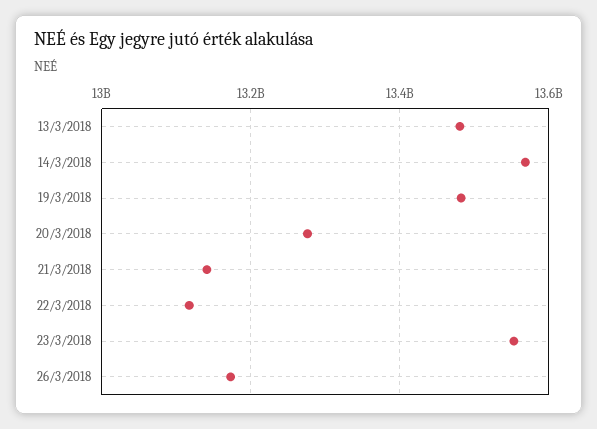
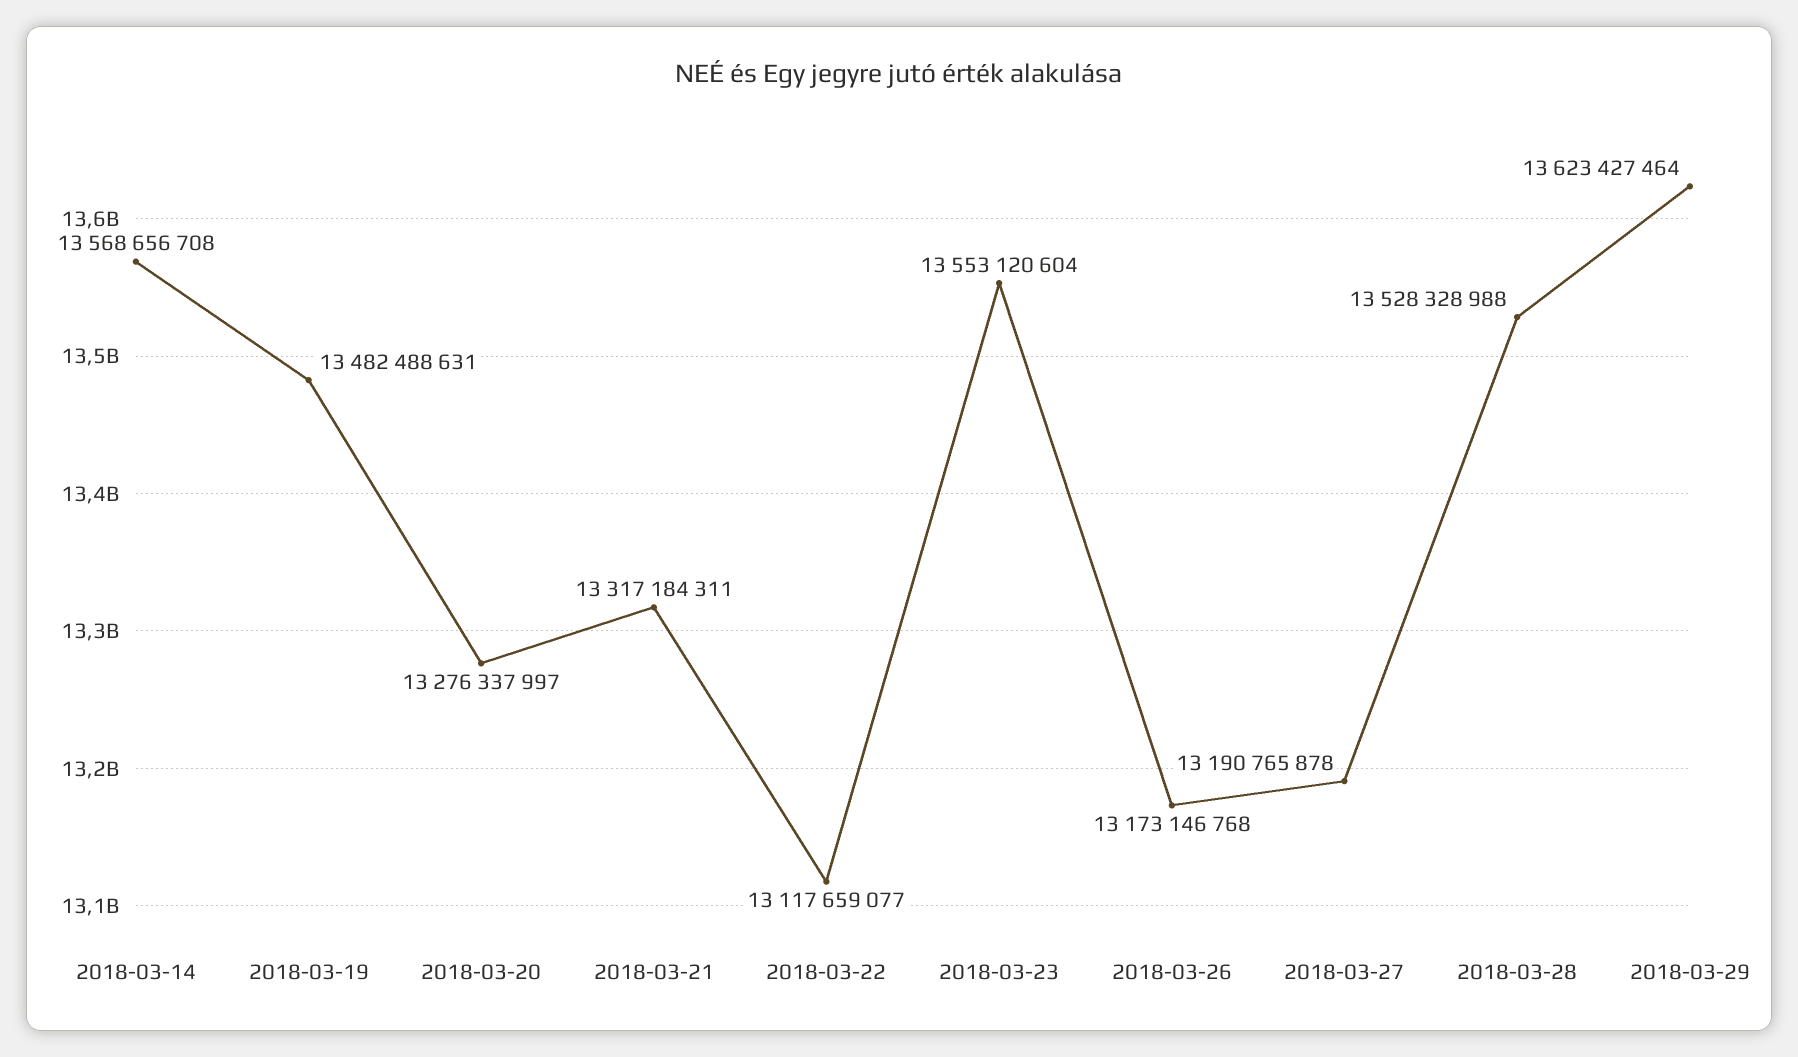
13/3/2018: 13480000000 -> none
21/3/2018: 13140000000 -> 13317184311
2018-03-27: none -> 13190765878
2018-03-28: none -> 13528328988
2018-03-29: none -> 13623427464

